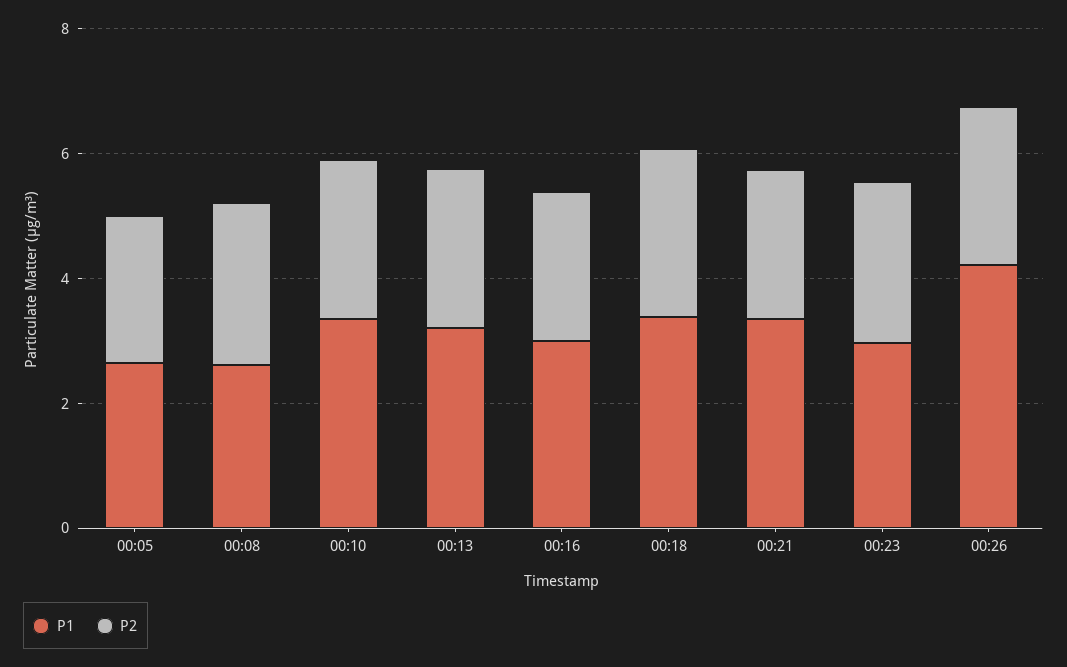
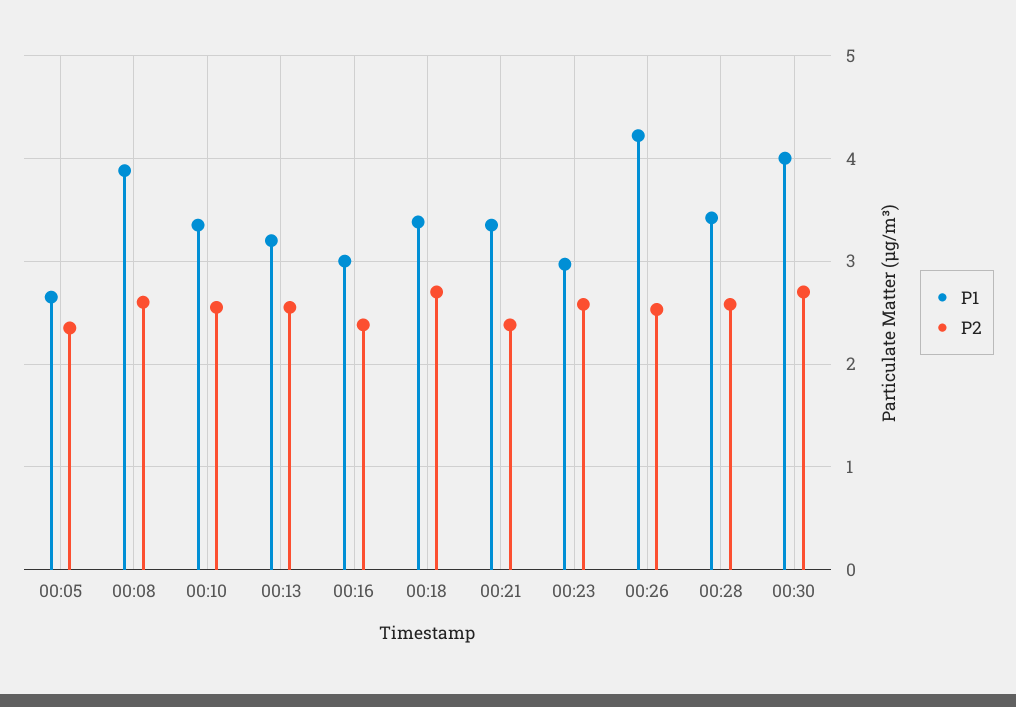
P1, 00:08: 2.5 -> 3.9
P1, 00:28: none -> 3.4
P2, 00:28: none -> 2.6
P1, 00:30: none -> 4
P2, 00:30: none -> 2.7

